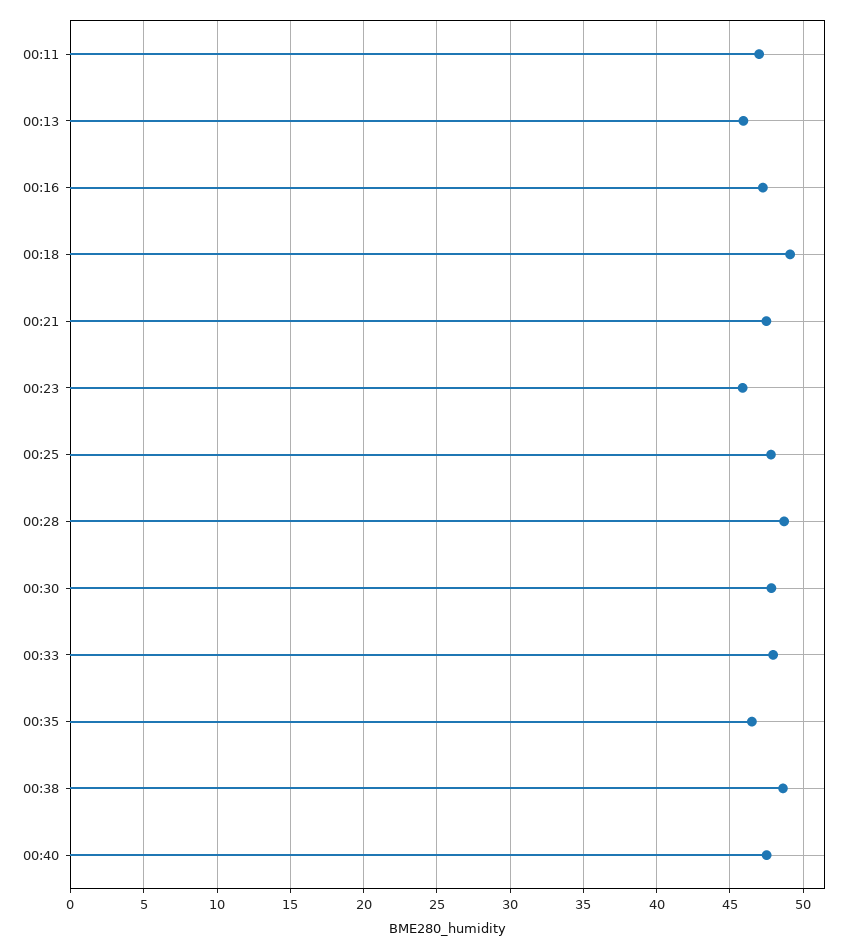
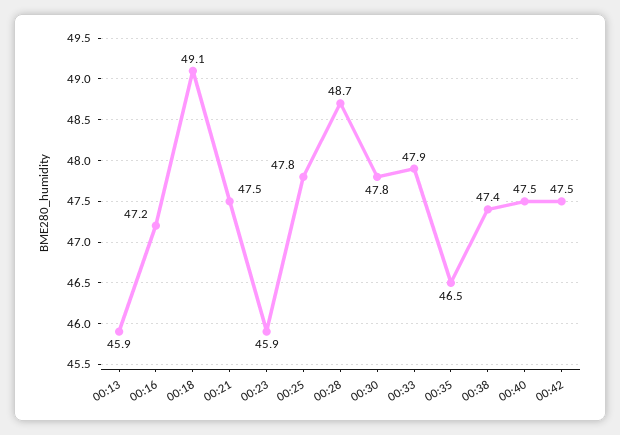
00:11: 47 -> none
00:38: 48.5 -> 47.4
00:42: none -> 47.5

